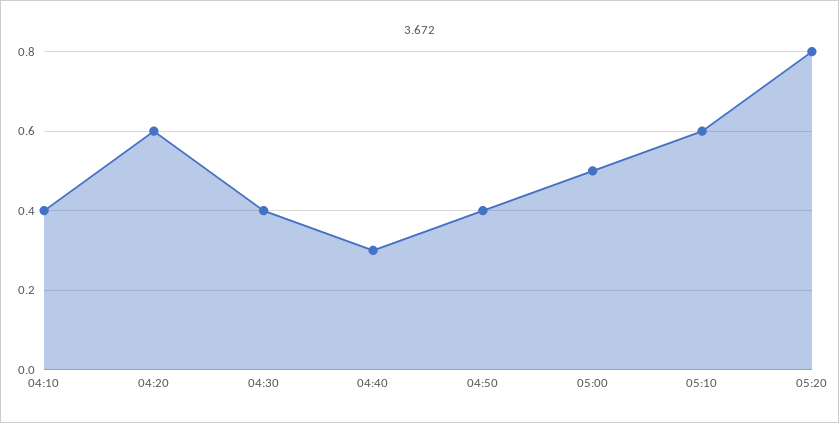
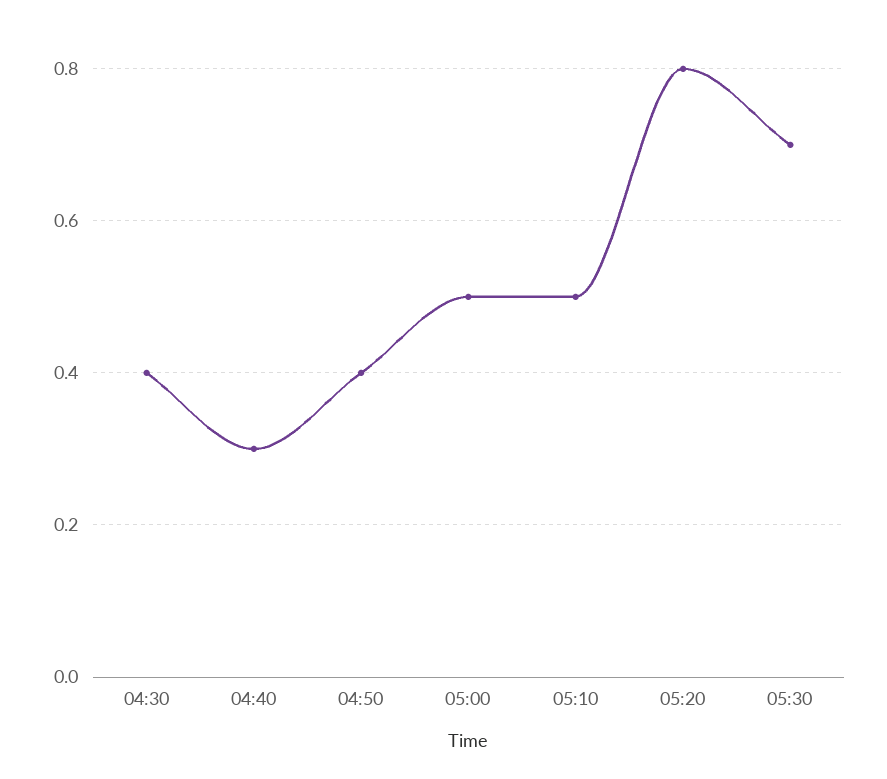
04:10: 0.4 -> none
04:20: 0.6 -> none
05:10: 0.6 -> 0.5
05:30: none -> 0.7

